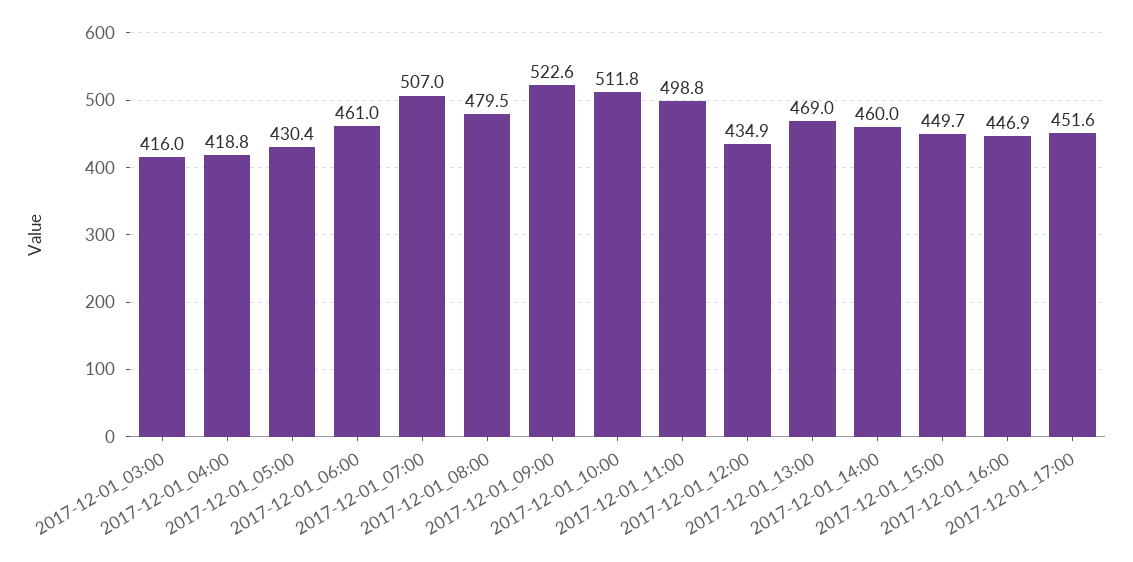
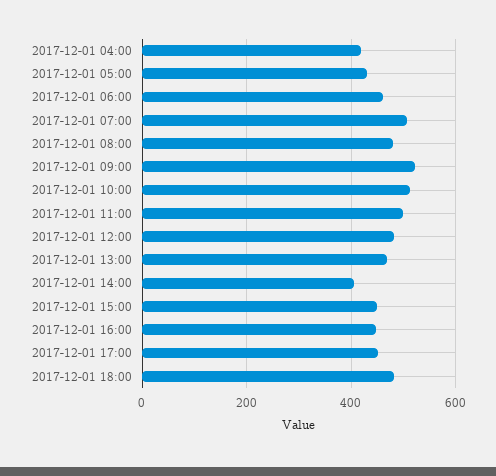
2017-12-01_03:00: 416 -> none
2017-12-01_12:00: 434.9 -> 480
2017-12-01_14:00: 460 -> 400
2017-12-01 18:00: none -> 480

